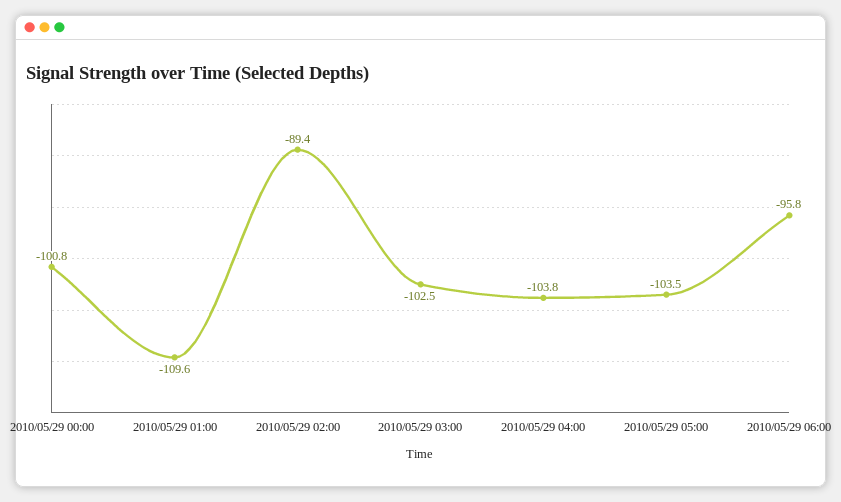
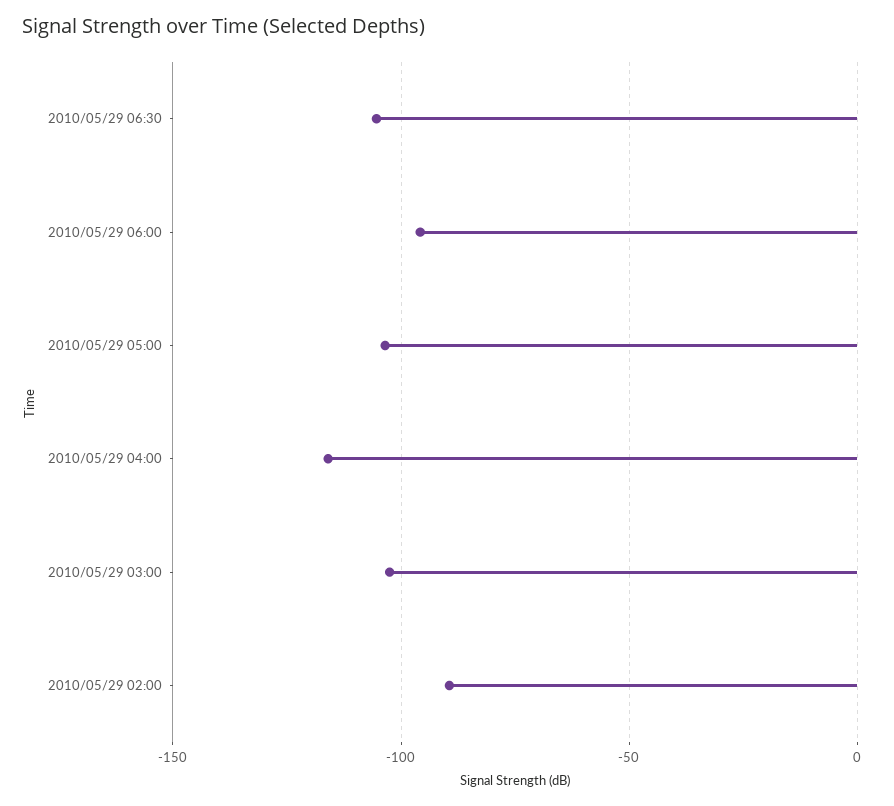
2010/05/29 00:00: -100.8 -> none
2010/05/29 01:00: -109.6 -> none
2010/05/29 04:00: -103.8 -> -115
2010/05/29 06:30: none -> -105

